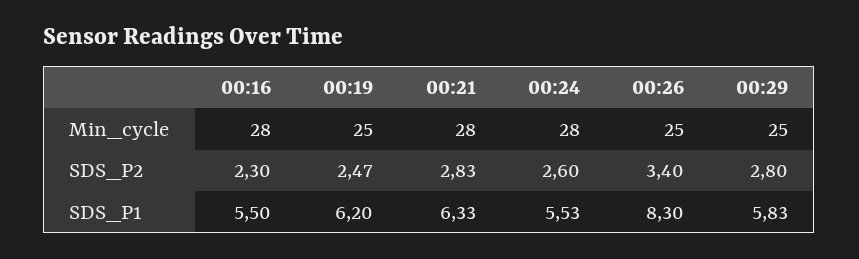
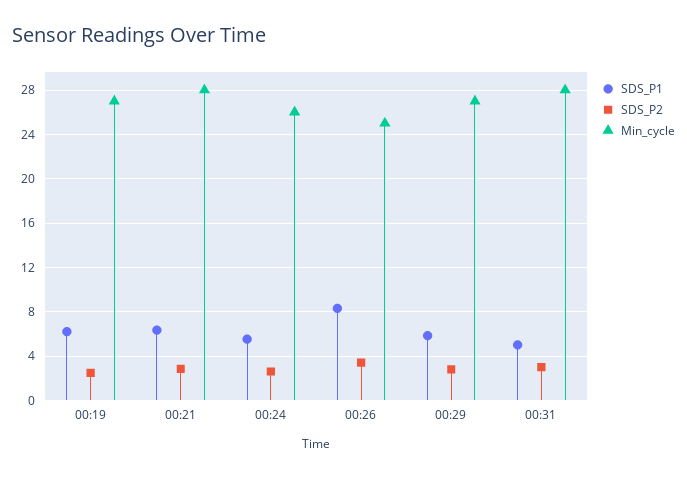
Min_cycle, 00:16: 28 -> none
Min_cycle, 00:19: 25 -> 27
Min_cycle, 00:24: 28 -> 26
Min_cycle, 00:29: 25 -> 27
SDS_P2, 00:16: 2.3 -> none
SDS_P1, 00:16: 5.5 -> none
SDS_P1, 00:31: none -> 5
SDS_P2, 00:31: none -> 3
Min_cycle, 00:31: none -> 28

